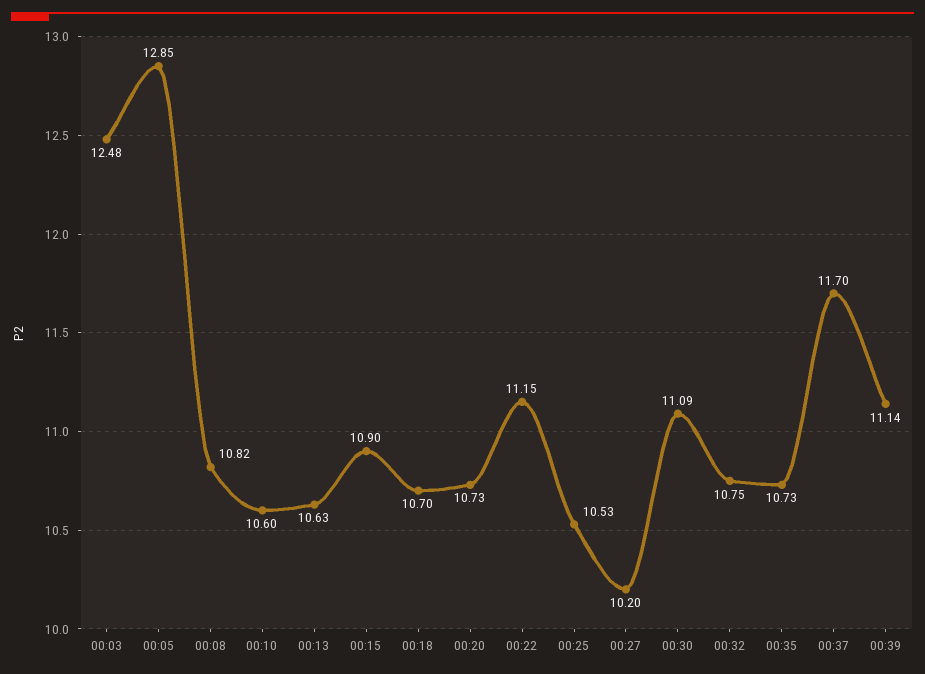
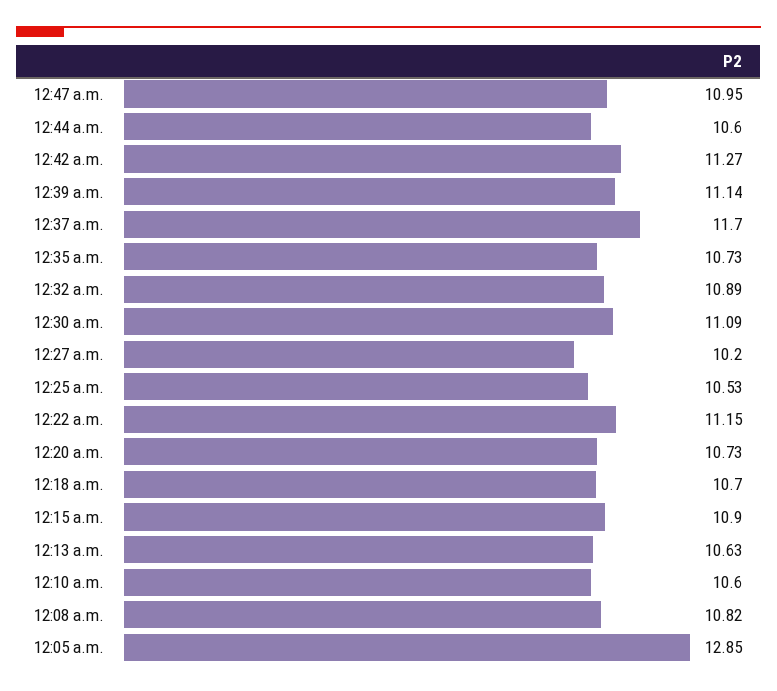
00:03: 12.48 -> none
00:32: 10.75 -> 10.89
12:47 a.m.: none -> 10.95
12:44 a.m.: none -> 10.6
12:42 a.m.: none -> 11.27

